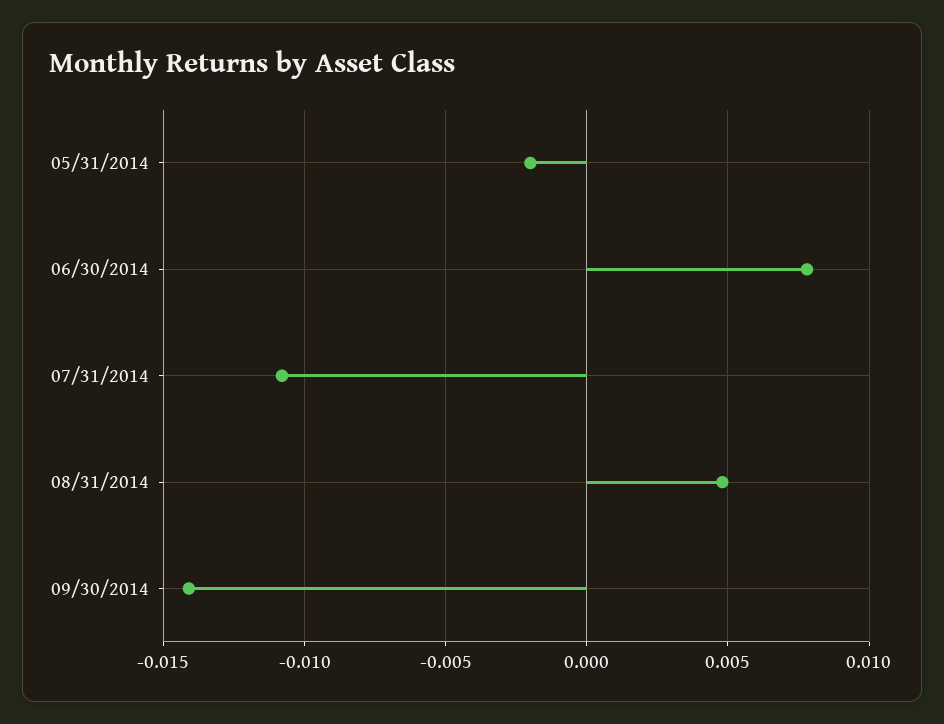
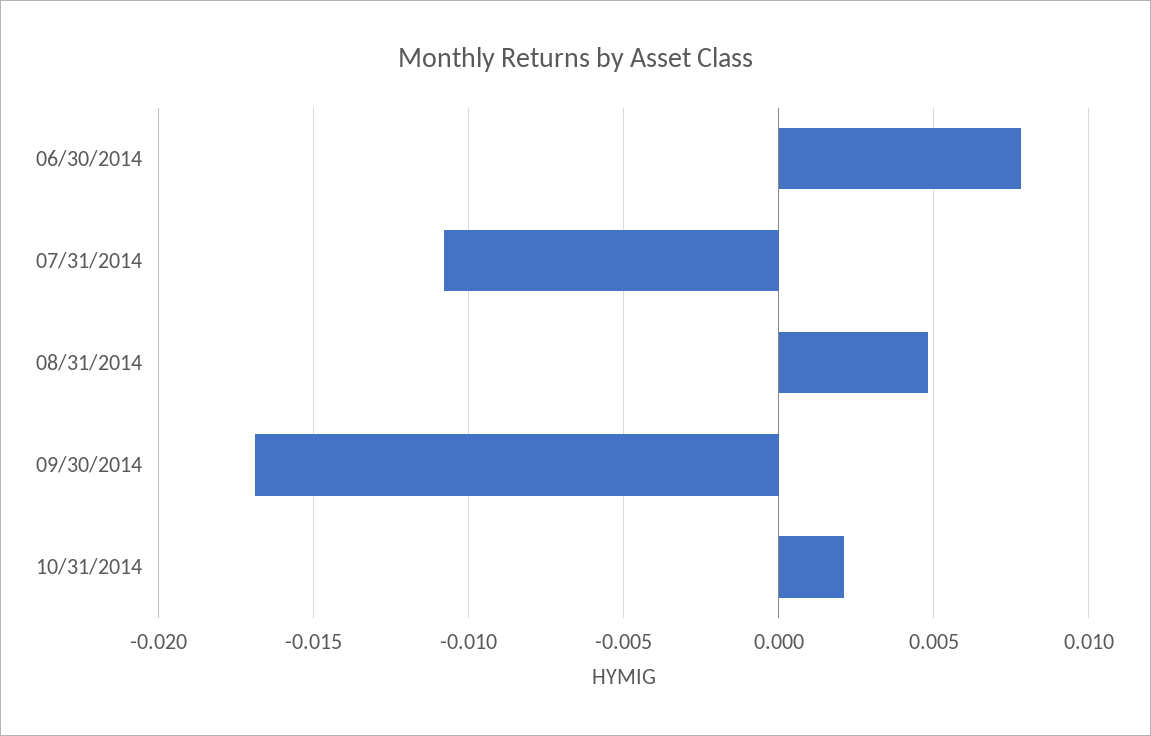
05/31/2014: -0.002 -> none
09/30/2014: -0.014 -> -0.017
10/31/2014: none -> 0.002

